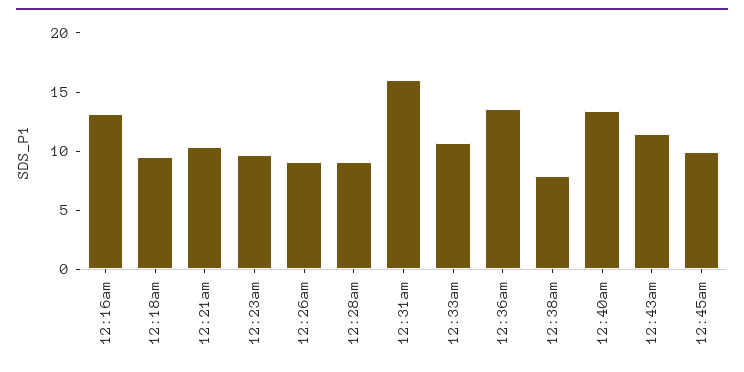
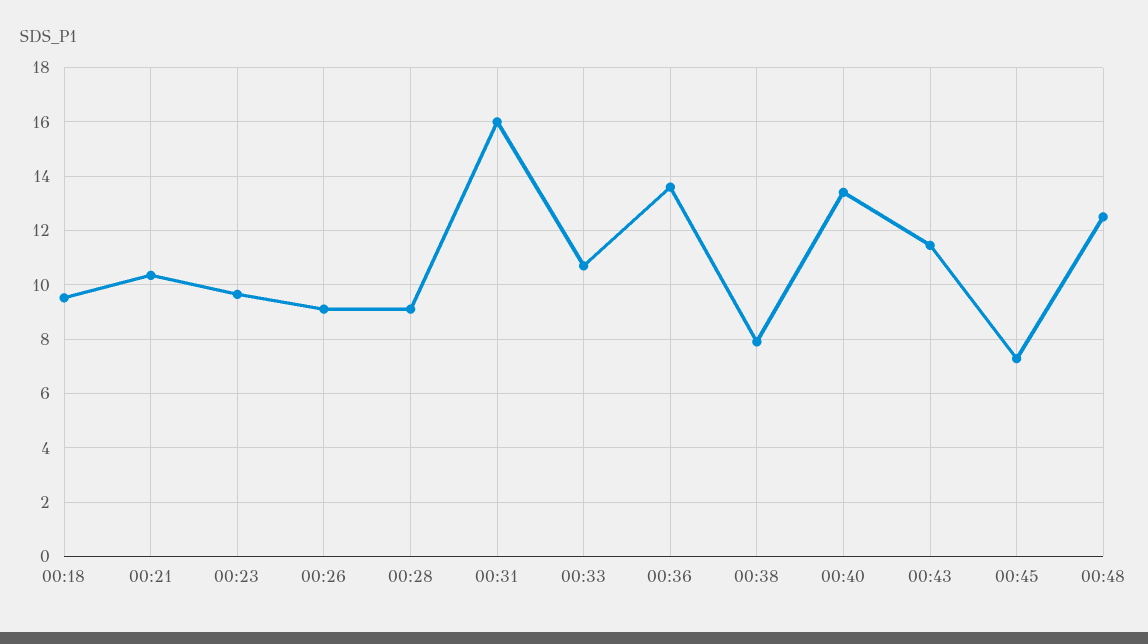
12:16am: 13 -> none
12:45am: 10 -> 7.25
00:48: none -> 12.5

